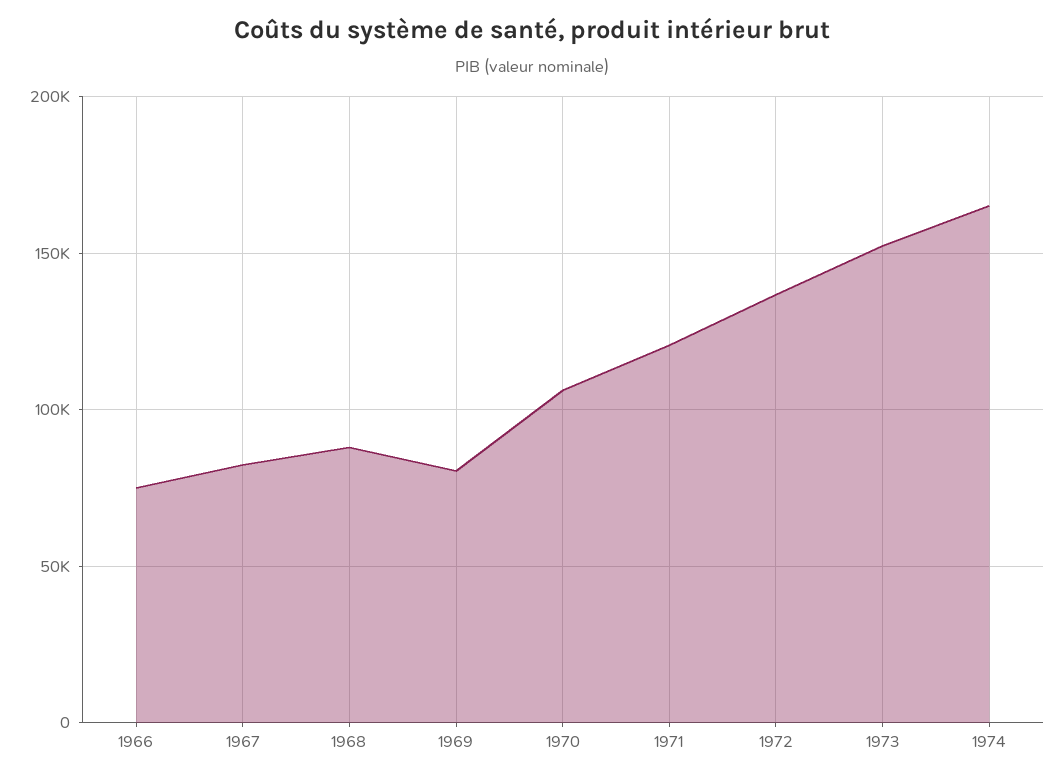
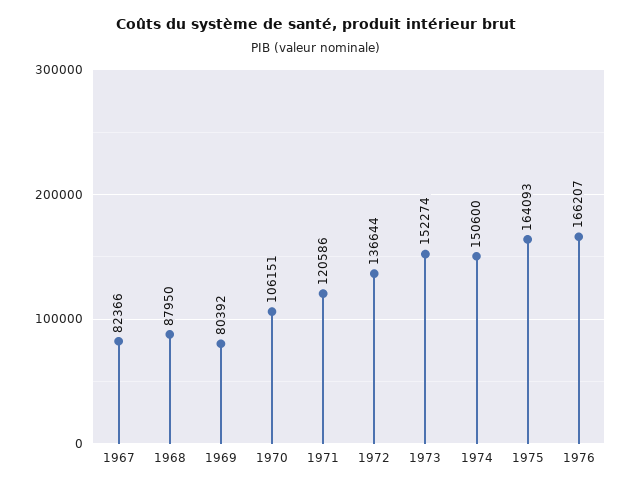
1966: 75000 -> none
1974: 165000 -> 150600
1975: none -> 164093
1976: none -> 166207

